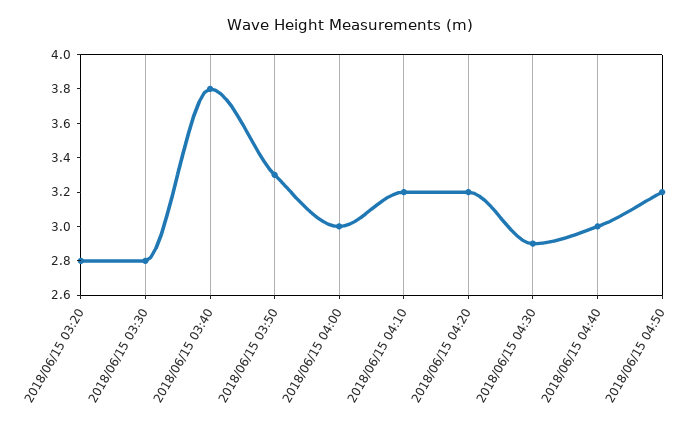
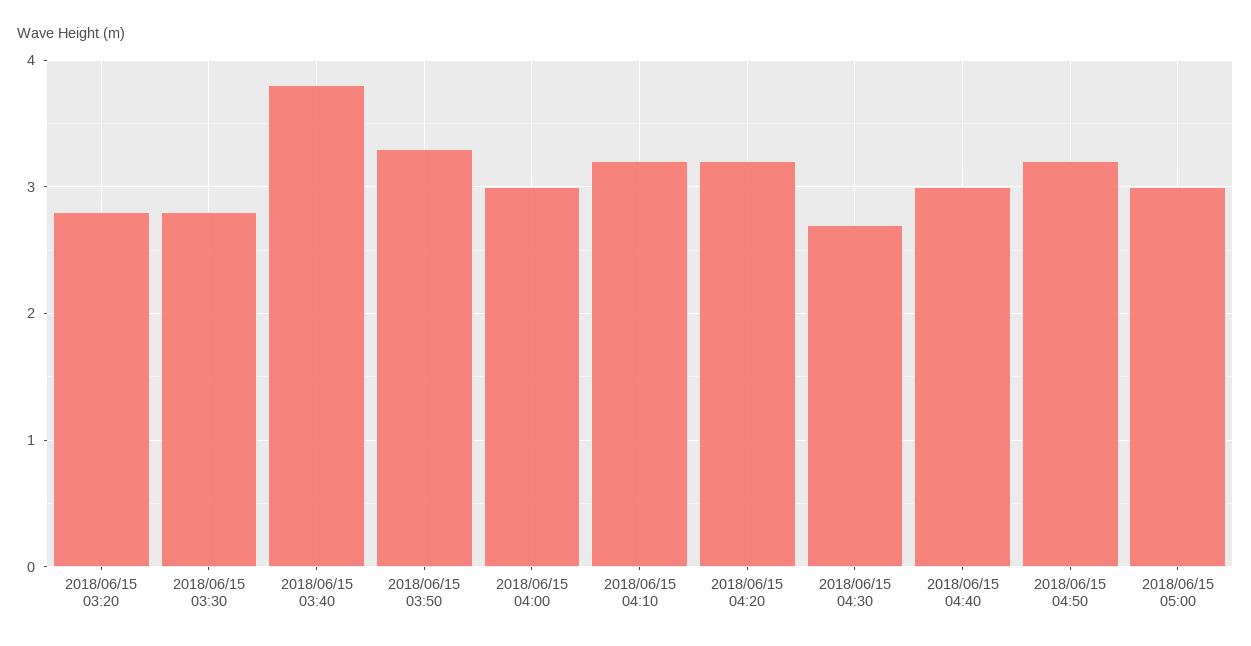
2018/06/15 04:30: 2.9 -> 2.7
2018/06/15 05:00: none -> 3

